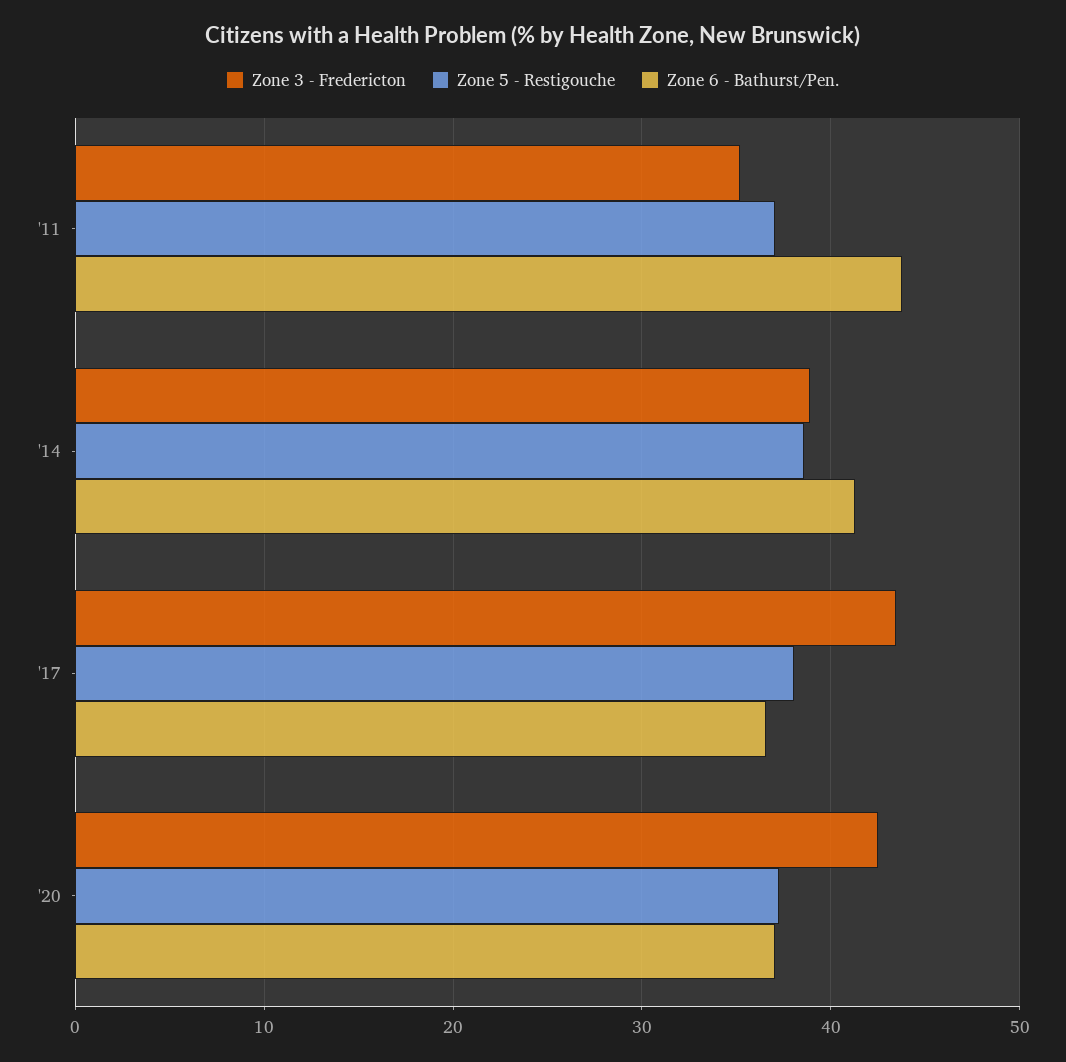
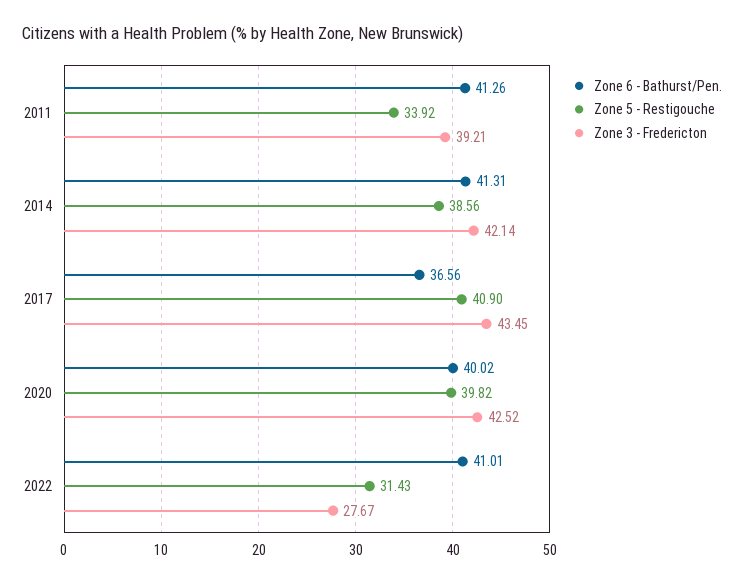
Zone 3 - Fredericton, '11: 35 -> 39.21
Zone 5 - Restigouche, '11: 37 -> 33.92
Zone 6 - Bathurst/Pen., '11: 44 -> 41.26
Zone 3 - Fredericton, '14: 39 -> 42.14
Zone 5 - Restigouche, '17: 38 -> 40.9
Zone 5 - Restigouche, '20: 37 -> 39.82
Zone 6 - Bathurst/Pen., '20: 37 -> 40.02
Zone 6 - Bathurst/Pen., 2022: none -> 41.01
Zone 5 - Restigouche, 2022: none -> 31.43
Zone 3 - Fredericton, 2022: none -> 27.67

